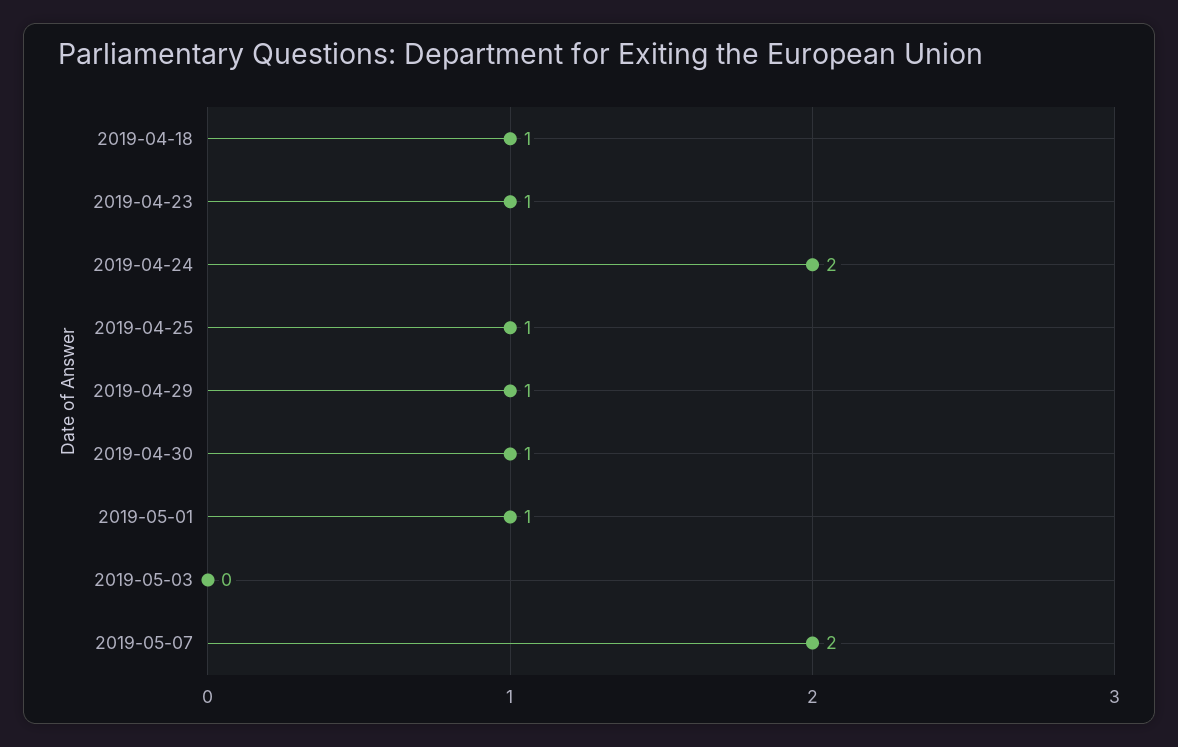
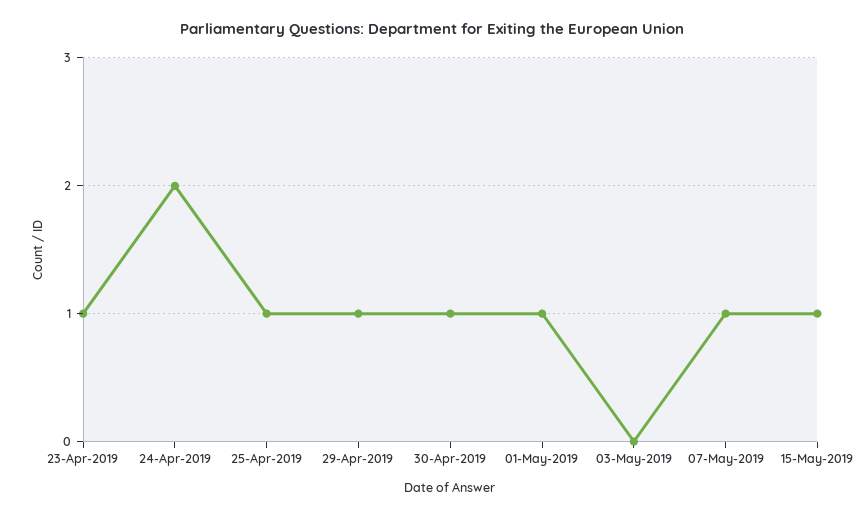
2019-04-18: 1 -> none
2019-05-07: 2 -> 1
15-May-2019: none -> 1

